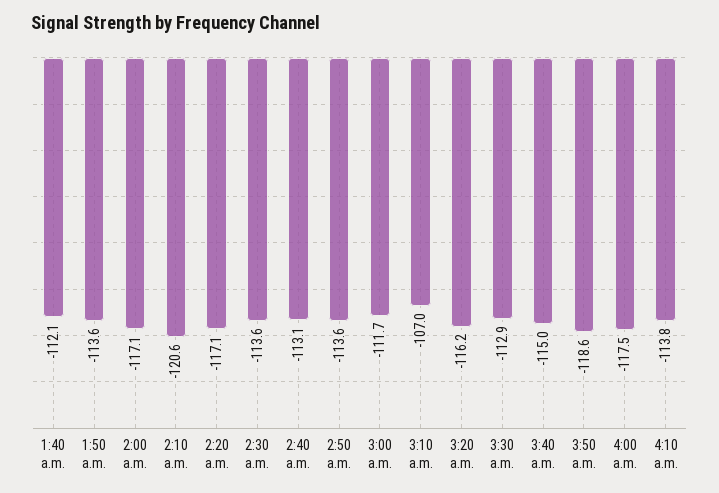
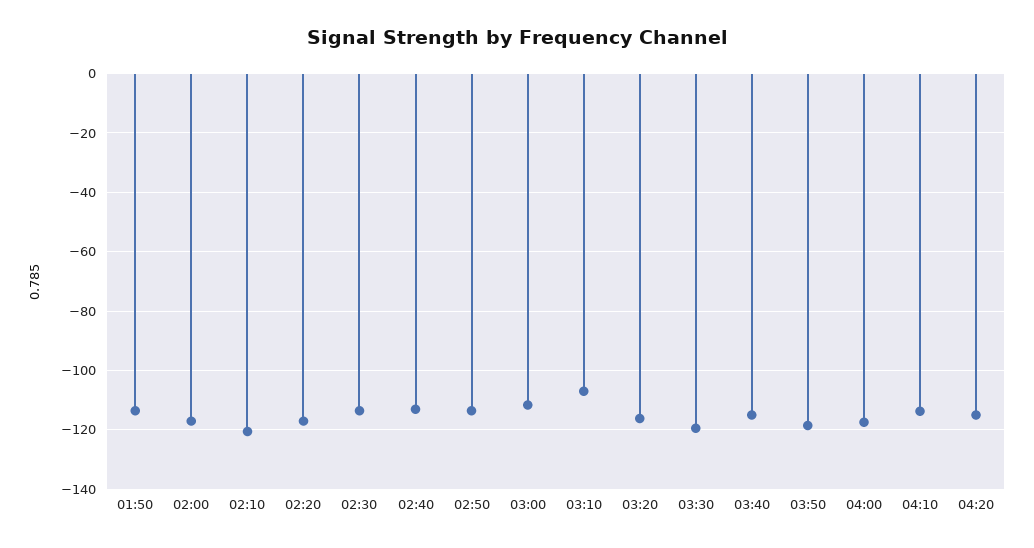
1:40 a.m.: -112.1 -> none
3:30 a.m.: -112.9 -> -120
04:20: none -> -115

